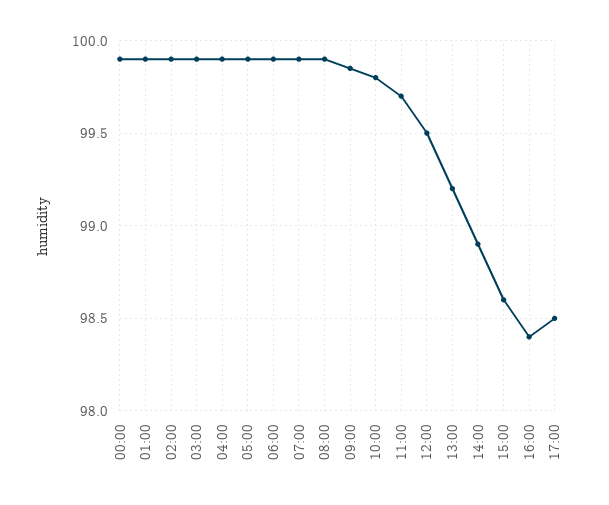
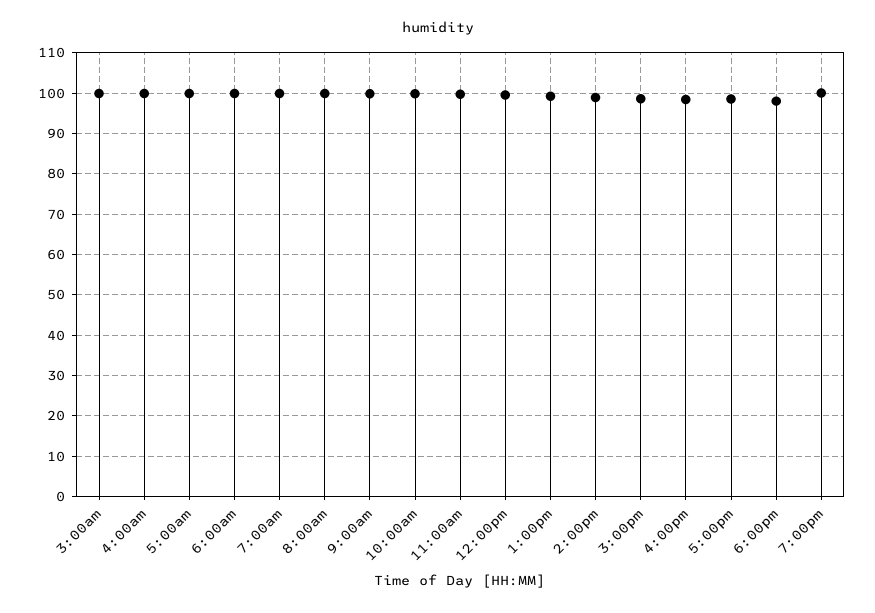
00:00: 99.9 -> none
01:00: 99.9 -> none
02:00: 99.9 -> none
6:00pm: none -> 98
7:00pm: none -> 100

